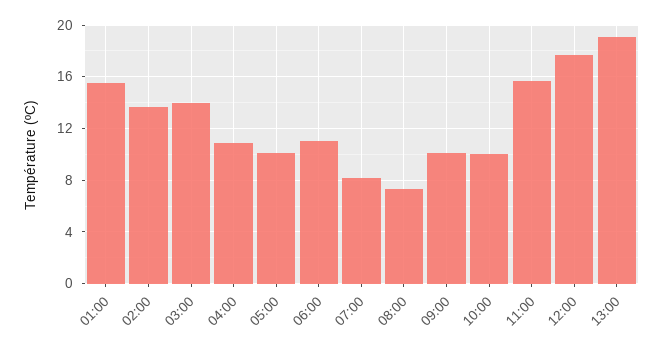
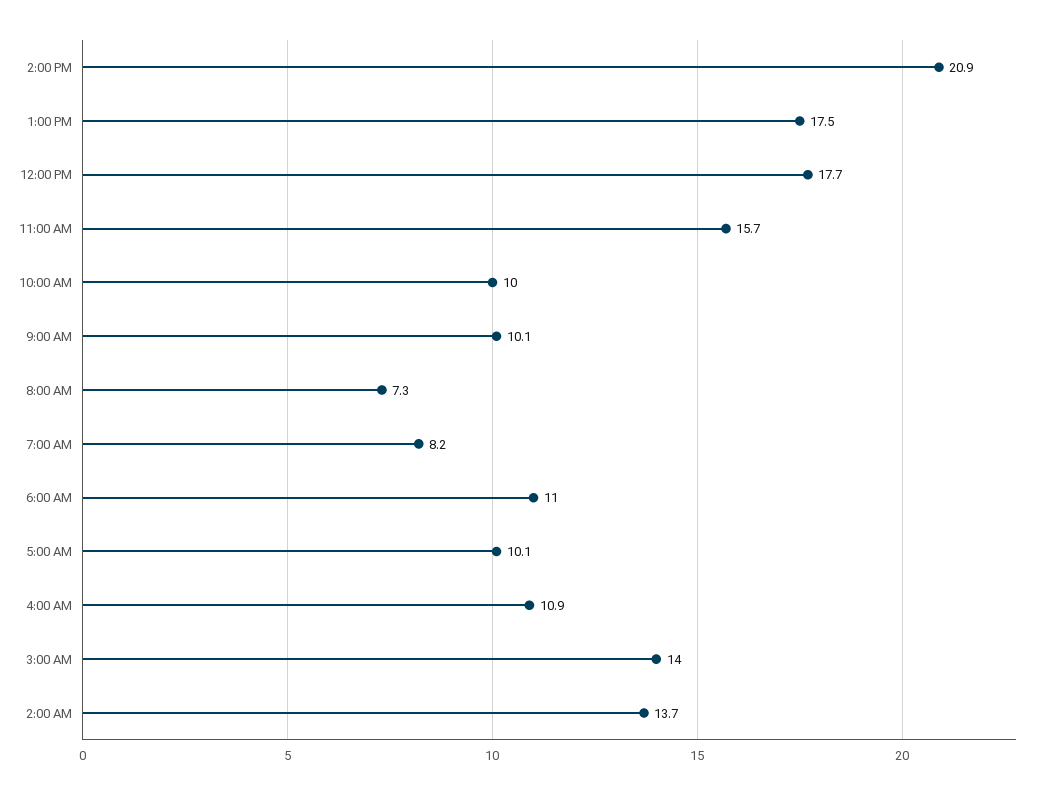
01:00: 15.5 -> none
13:00: 19 -> 17.5
2:00 PM: none -> 20.9

